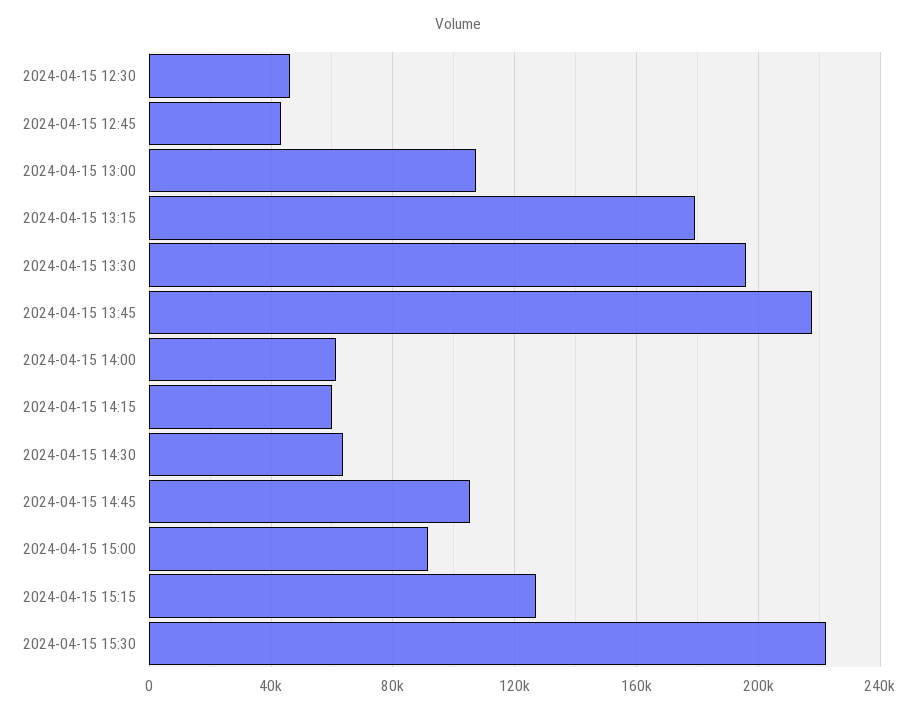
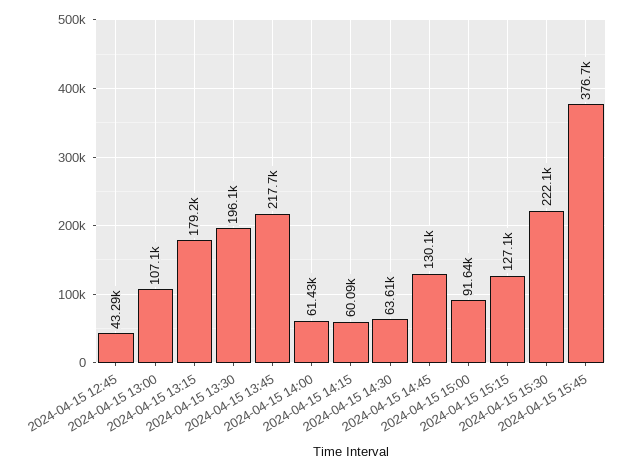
2024-04-15 12:30: 45000 -> none
2024-04-15 14:45: 105000 -> 130100
2024-04-15 15:45: none -> 376700

